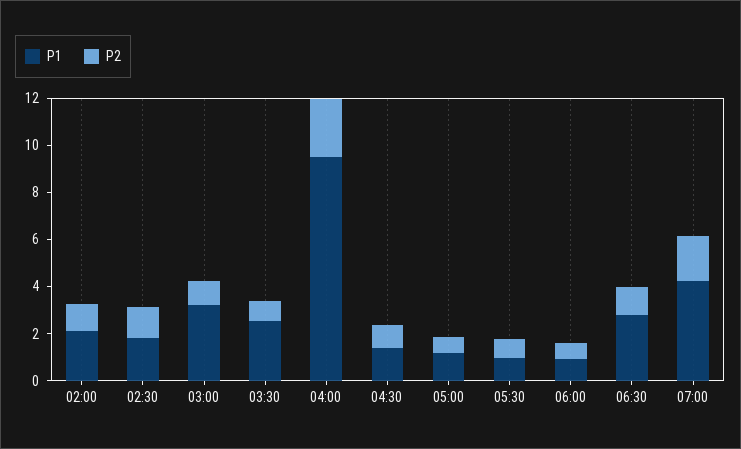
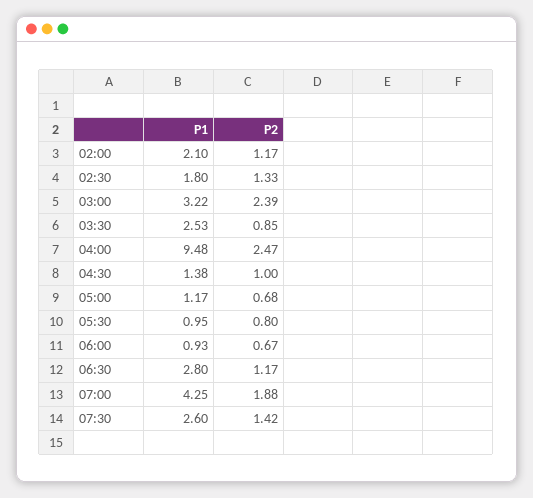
P2, 03:00: 1 -> 2.39
P1, 07:30: none -> 2.6
P2, 07:30: none -> 1.42

